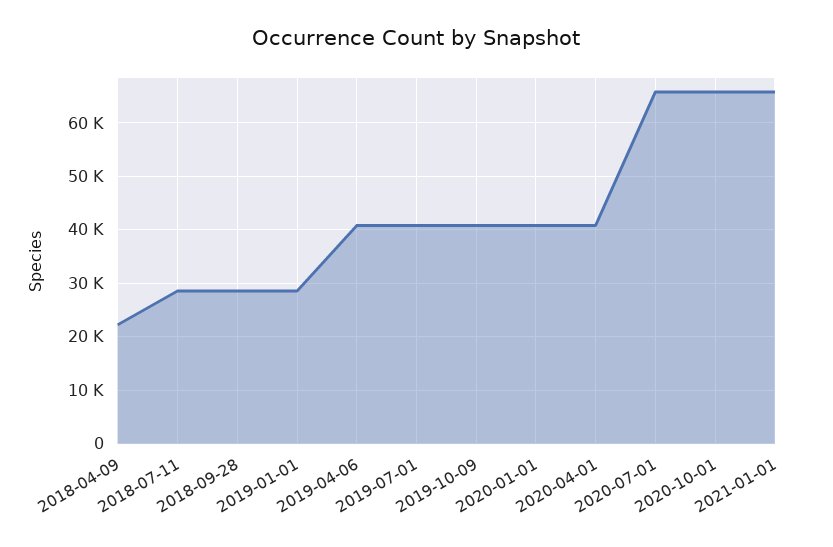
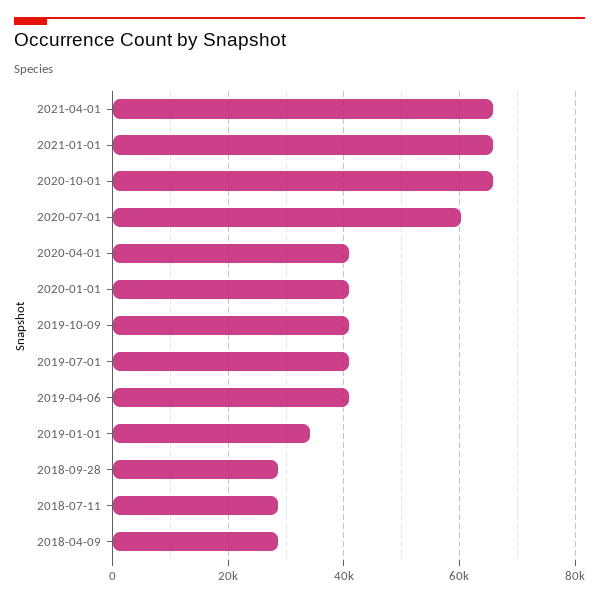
2018-04-09: 22000 -> 28000
2019-01-01: 28000 -> 34000
2020-07-01: 66000 -> 60000
2021-04-01: none -> 66000

